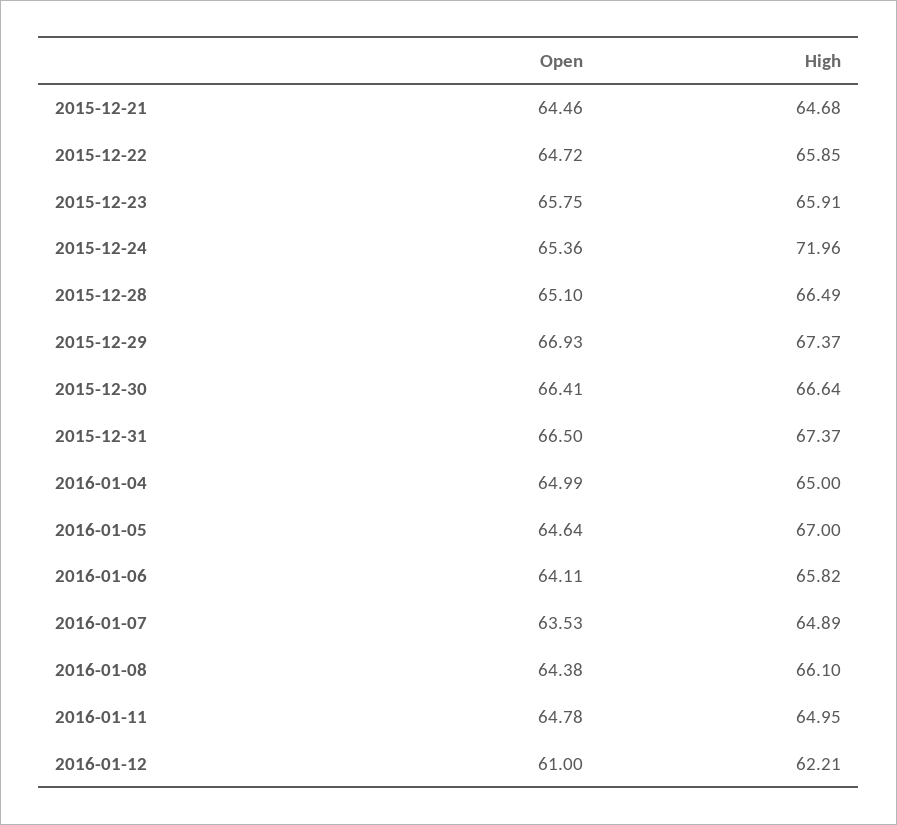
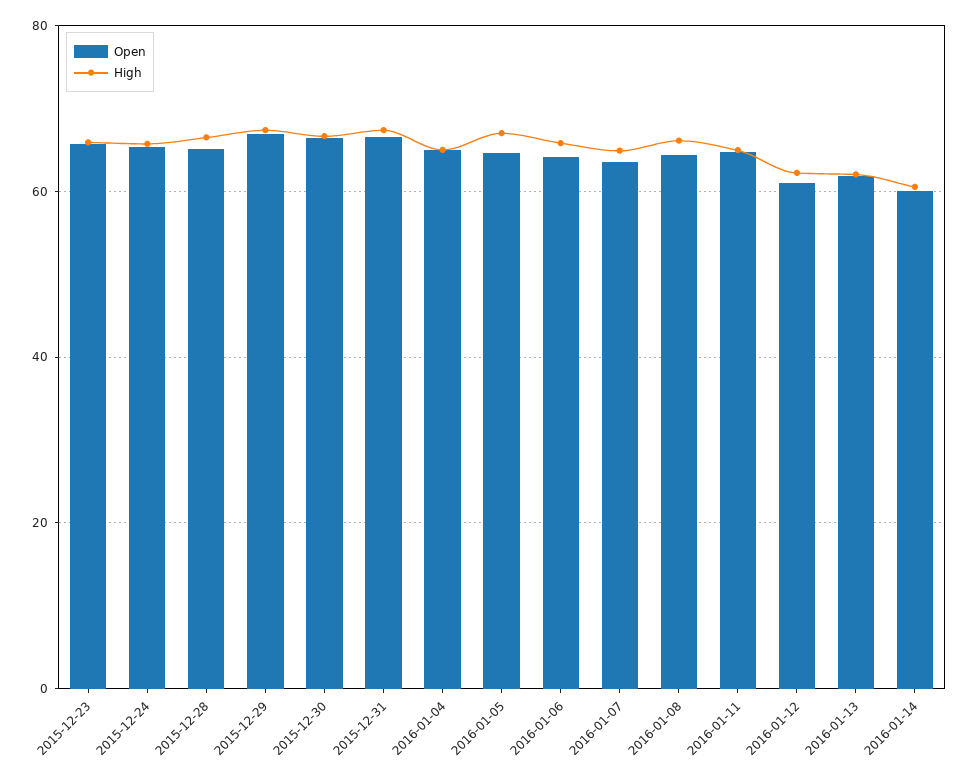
Open, 2015-12-21: 64.46 -> none
High, 2015-12-21: 64.68 -> none
Open, 2015-12-22: 64.72 -> none
High, 2015-12-22: 65.85 -> none
High, 2015-12-24: 71.96 -> 66
Open, 2016-01-13: none -> 62
High, 2016-01-13: none -> 62
Open, 2016-01-14: none -> 60
High, 2016-01-14: none -> 60

